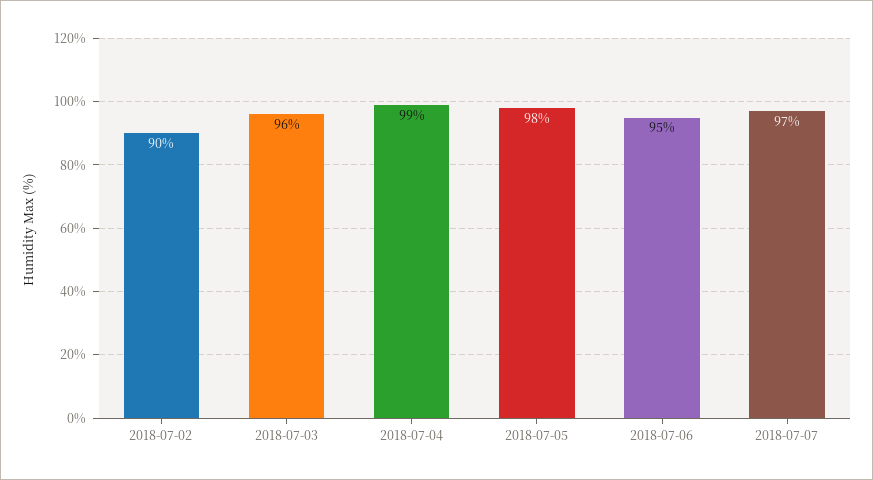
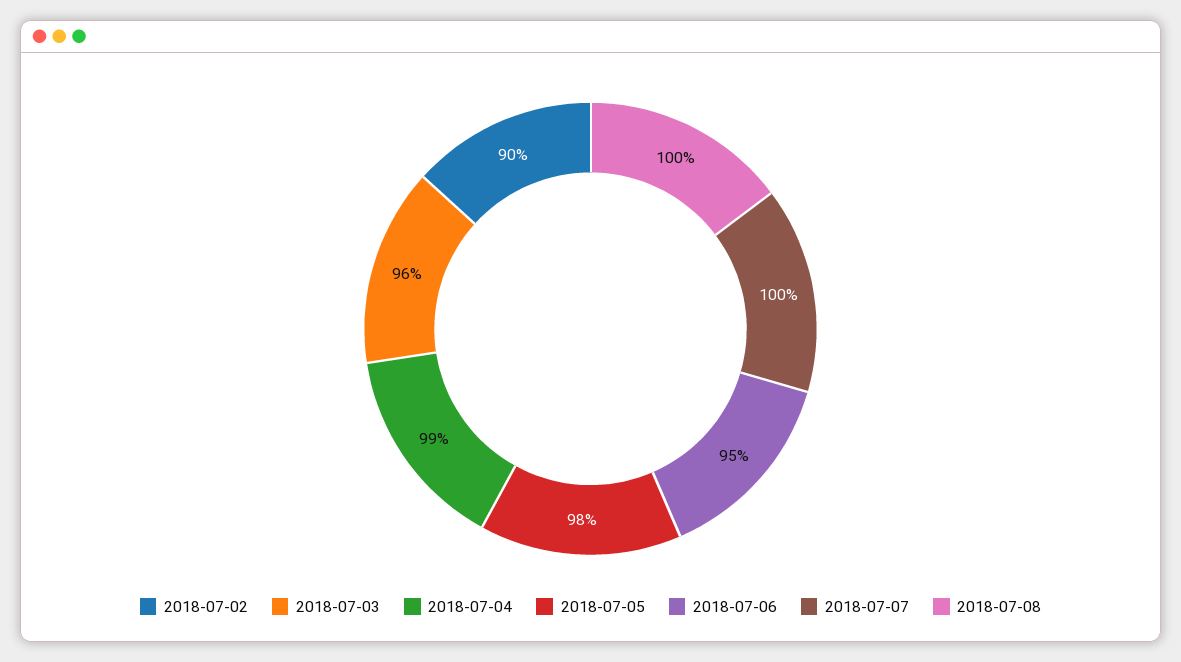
2018-07-07: 97 -> 100
2018-07-08: none -> 100

